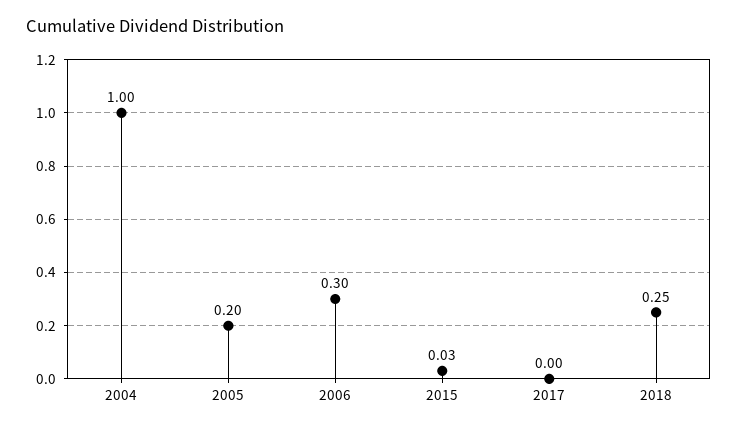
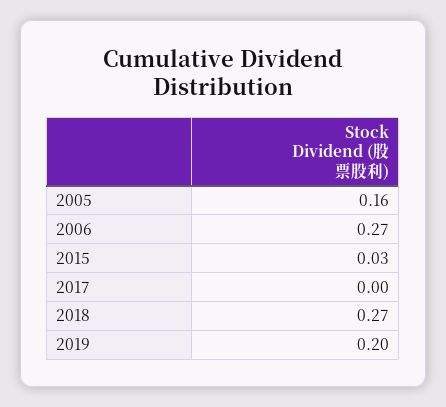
2004: 1 -> none
2005: 0.2 -> 0.16
2006: 0.3 -> 0.27
2018: 0.25 -> 0.27
2019: none -> 0.2

